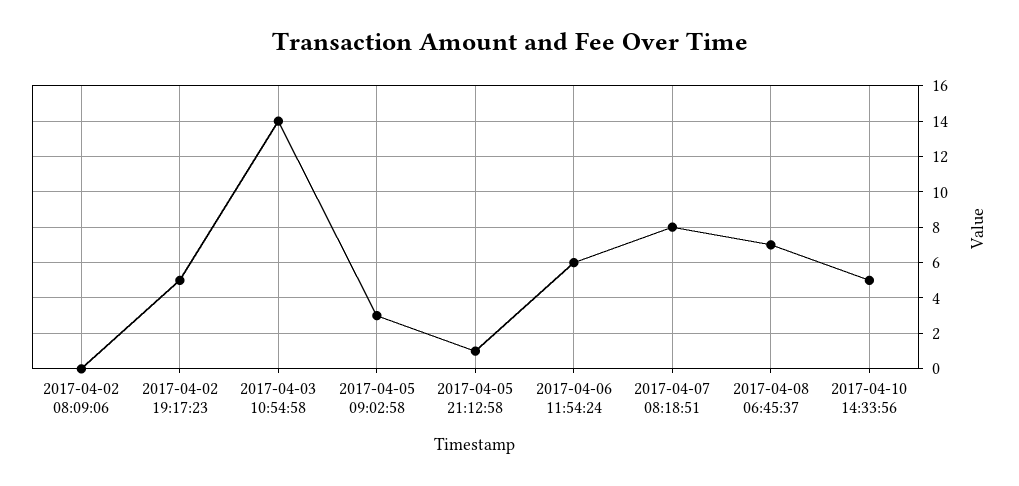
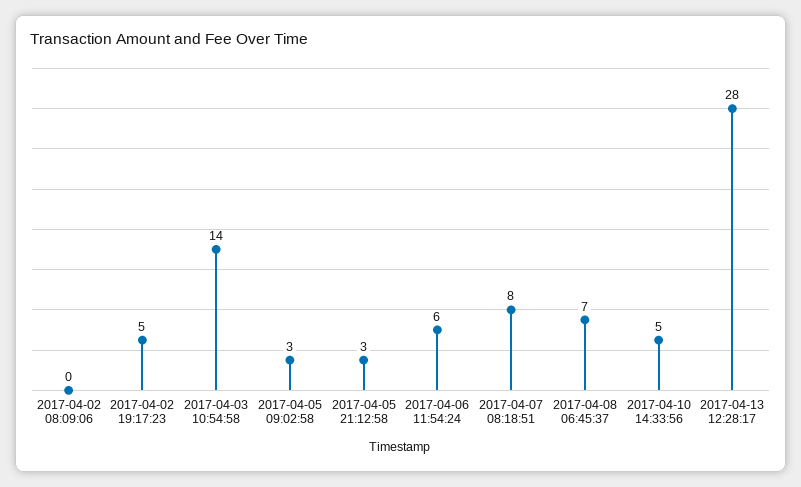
2017-04-05 21:12:58: 1 -> 3
2017-04-13 12:28:17: none -> 28

